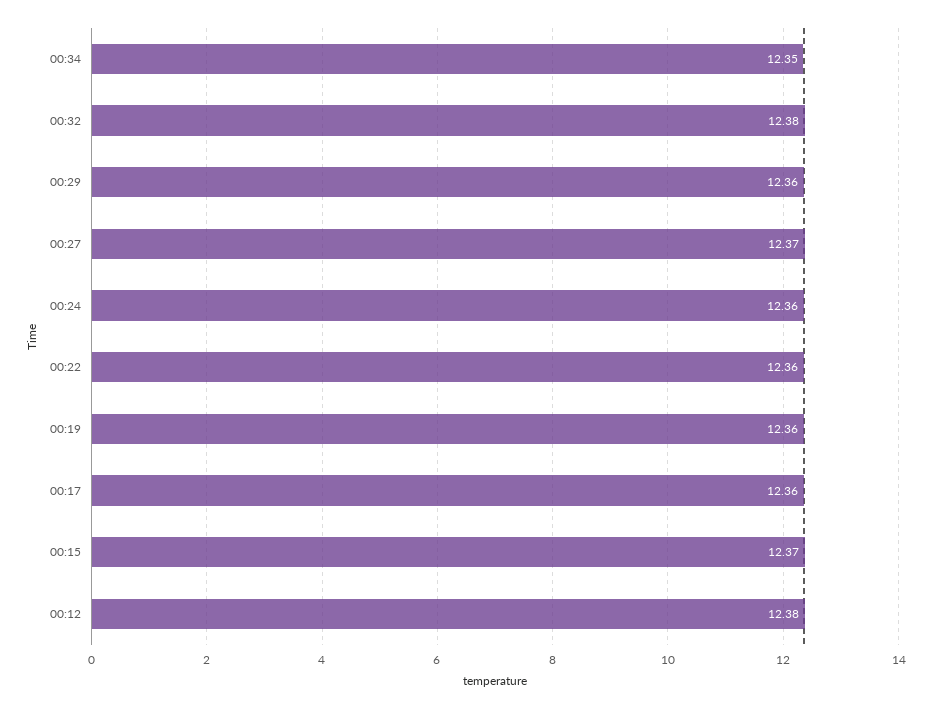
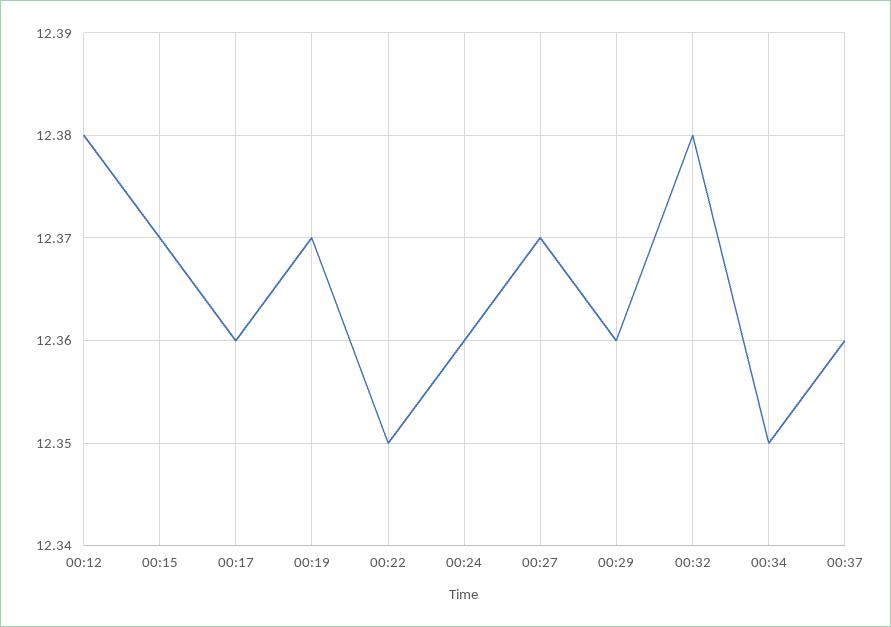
00:22: 12.36 -> 12.35
00:19: 12.36 -> 12.37
00:37: none -> 12.36

